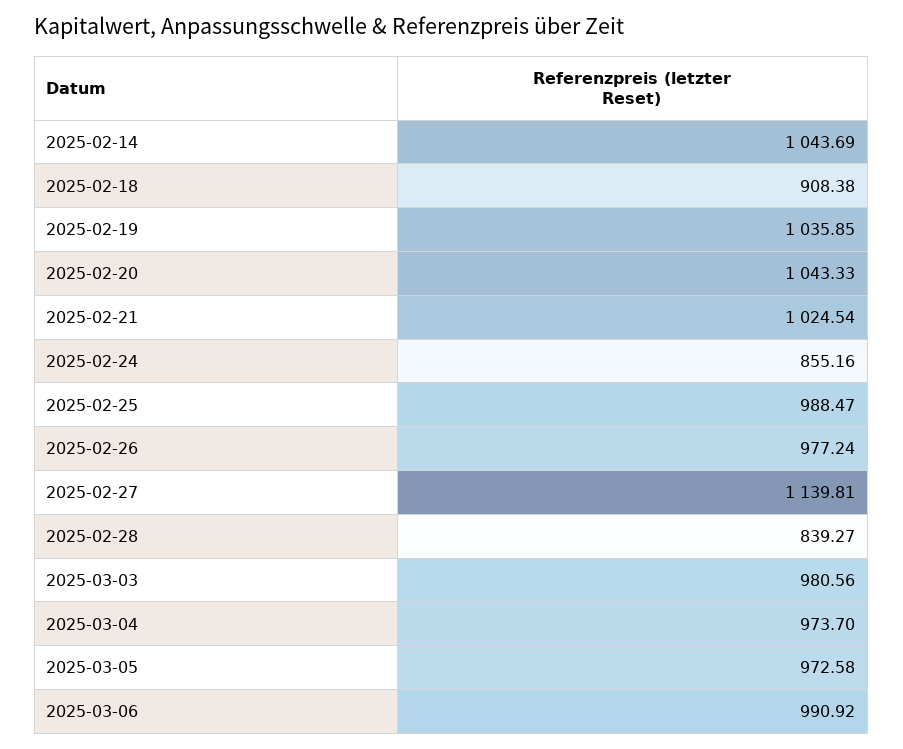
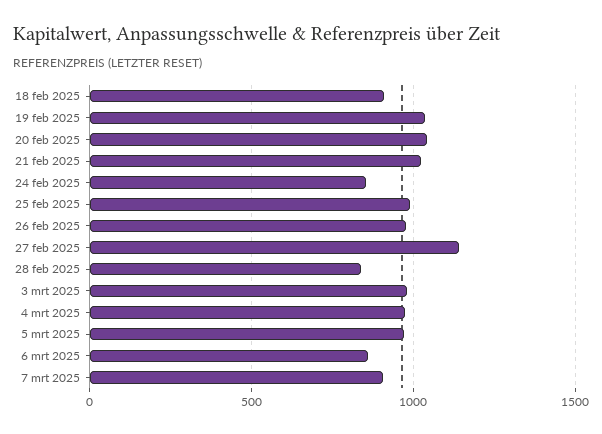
2025-02-14: 1043.69 -> none
2025-03-06: 990.92 -> 850
7 mrt 2025: none -> 900

